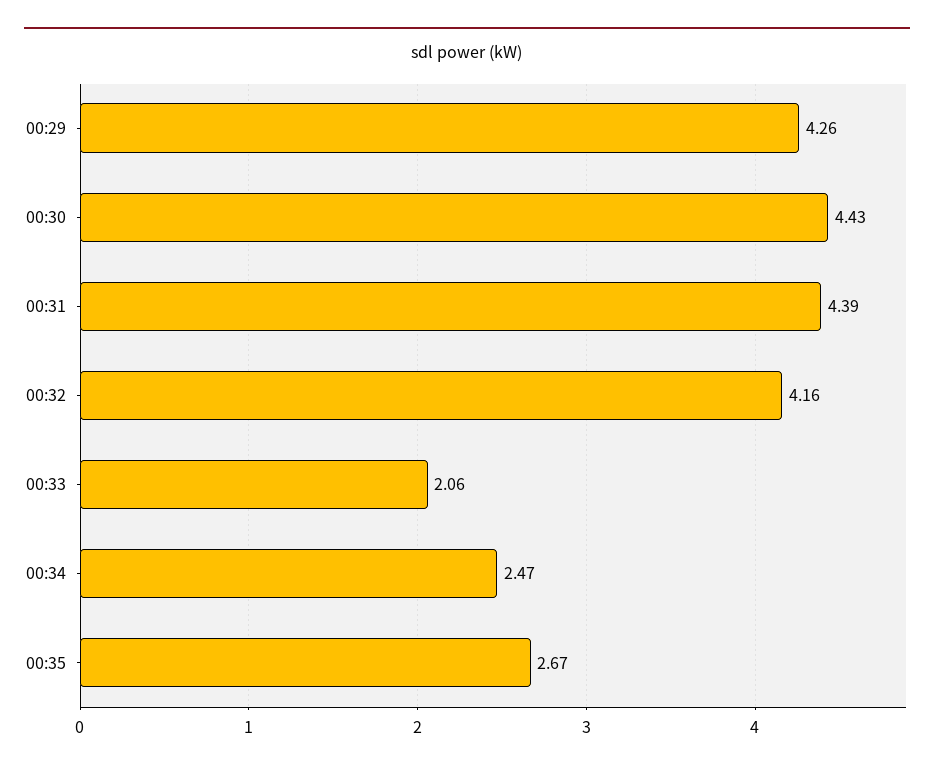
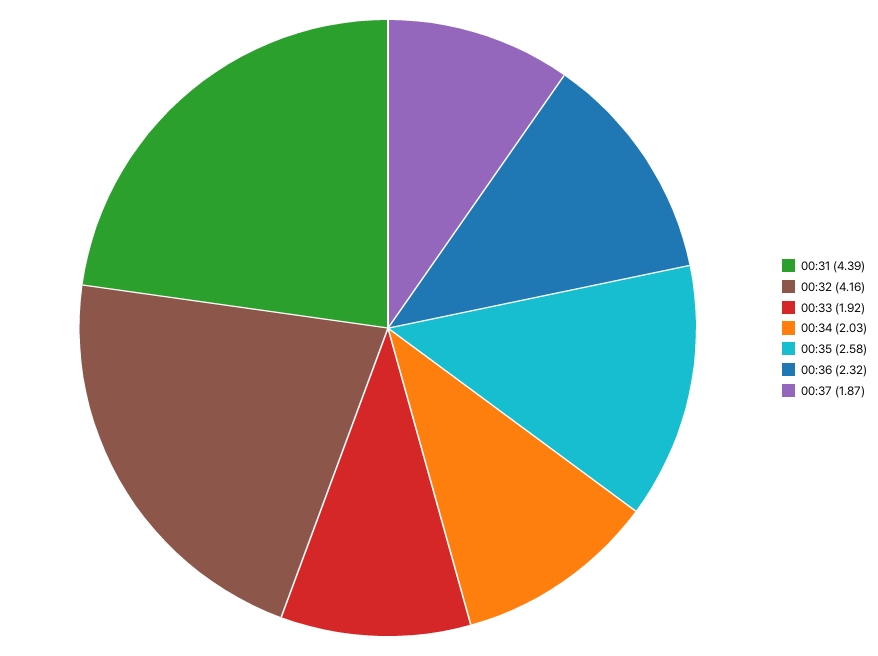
00:29: 4.26 -> none
00:30: 4.43 -> none
00:33: 2.06 -> 1.92
00:34: 2.47 -> 2.03
00:35: 2.67 -> 2.58
00:36: none -> 2.32
00:37: none -> 1.87

